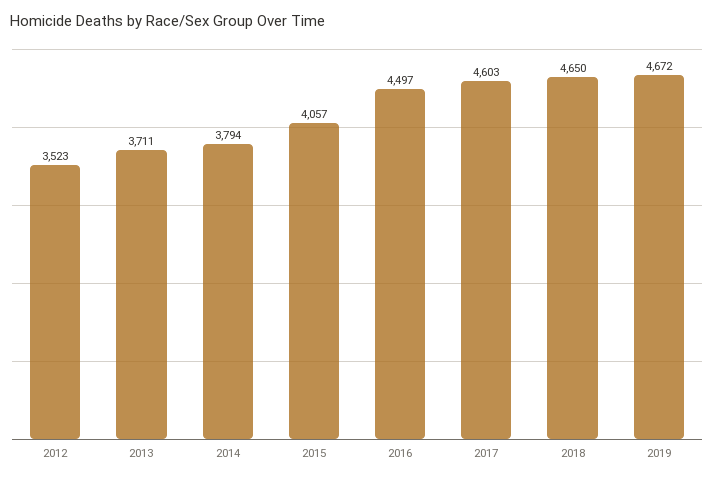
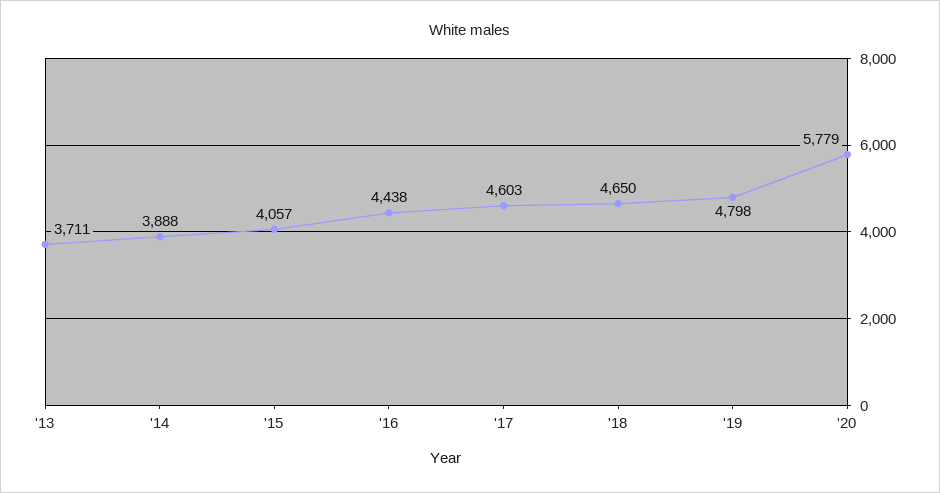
2012: 3523 -> none
2014: 3794 -> 3888
2016: 4497 -> 4438
2019: 4672 -> 4798
'20: none -> 5779

